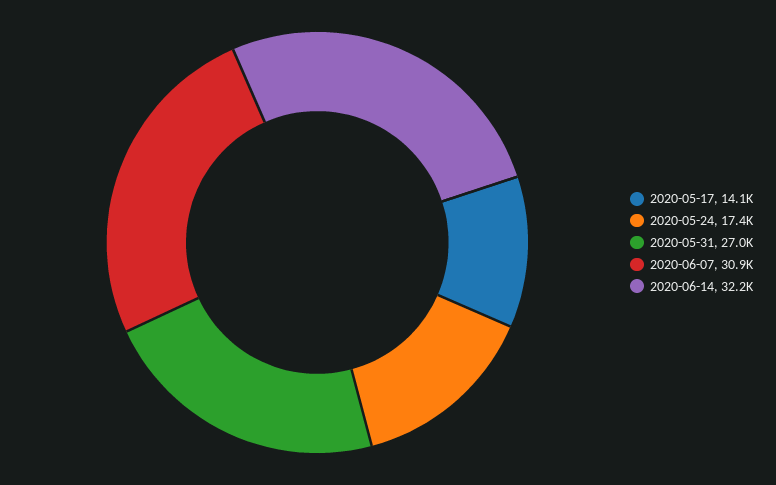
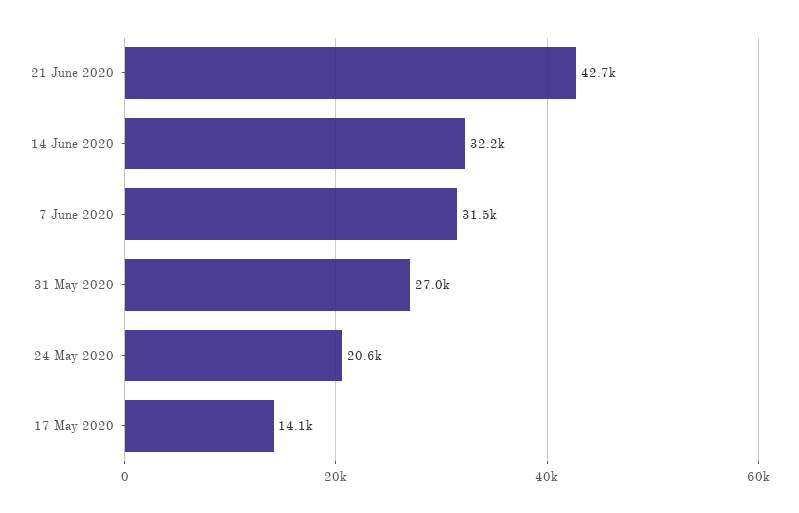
2020-05-24: 17400 -> 20600
2020-06-07: 30900 -> 31500
21 June 2020: none -> 42700

